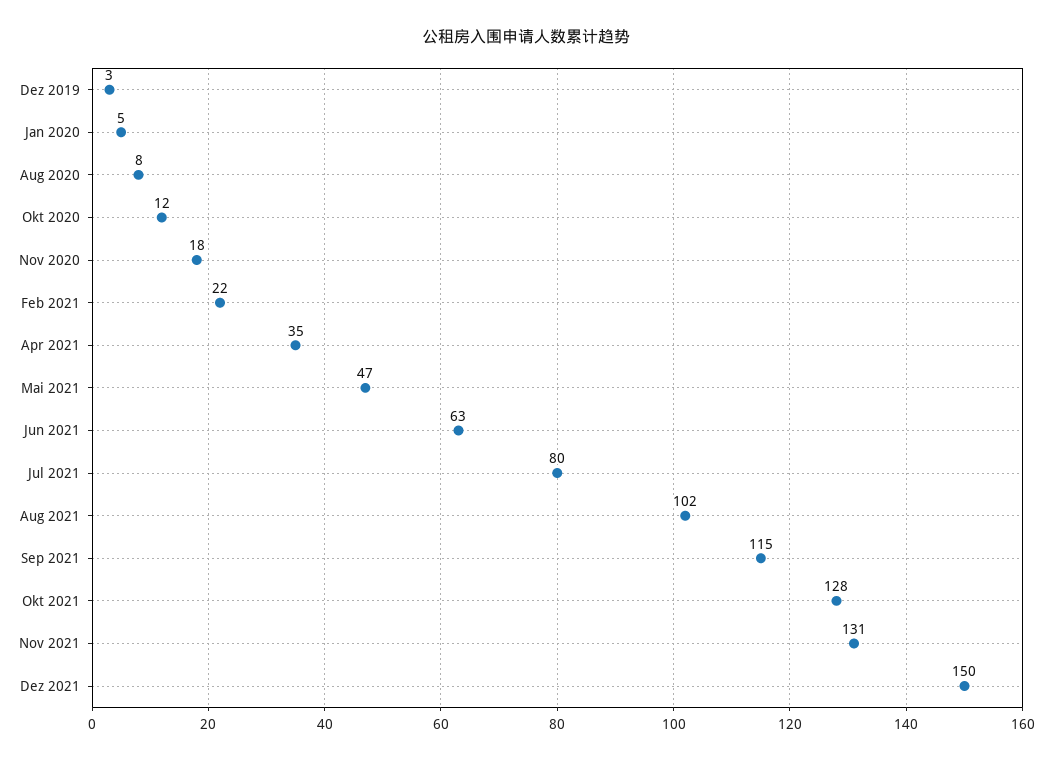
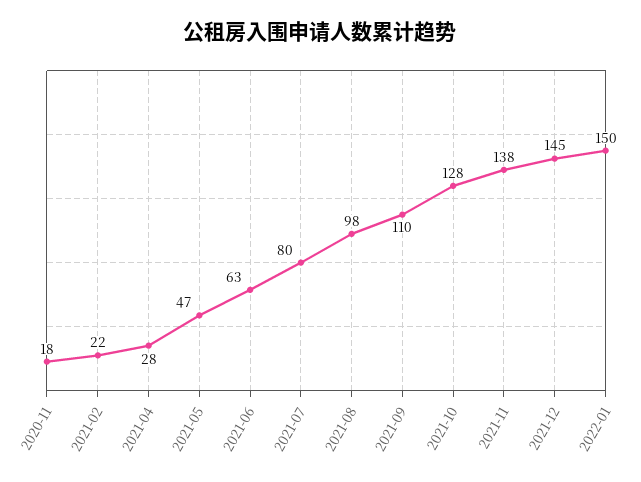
Dez 2019: 3 -> none
Jan 2020: 5 -> none
Aug 2020: 8 -> none
Okt 2020: 12 -> none
Apr 2021: 35 -> 28
Aug 2021: 102 -> 98
Sep 2021: 115 -> 110
Nov 2021: 131 -> 138
Dez 2021: 150 -> 145
2022-01: none -> 150

